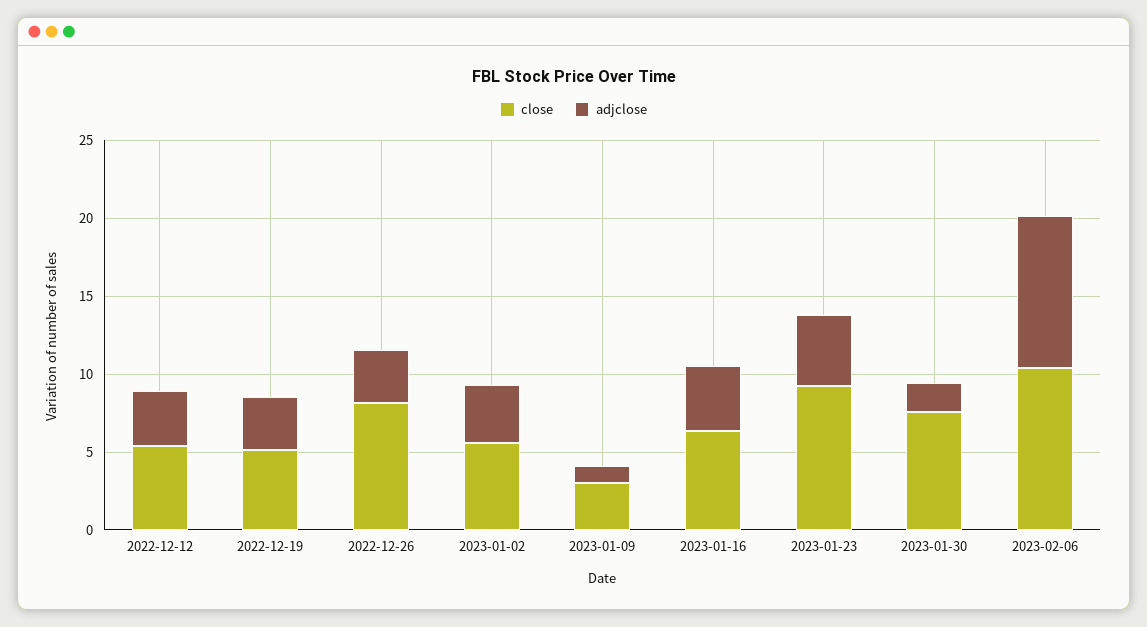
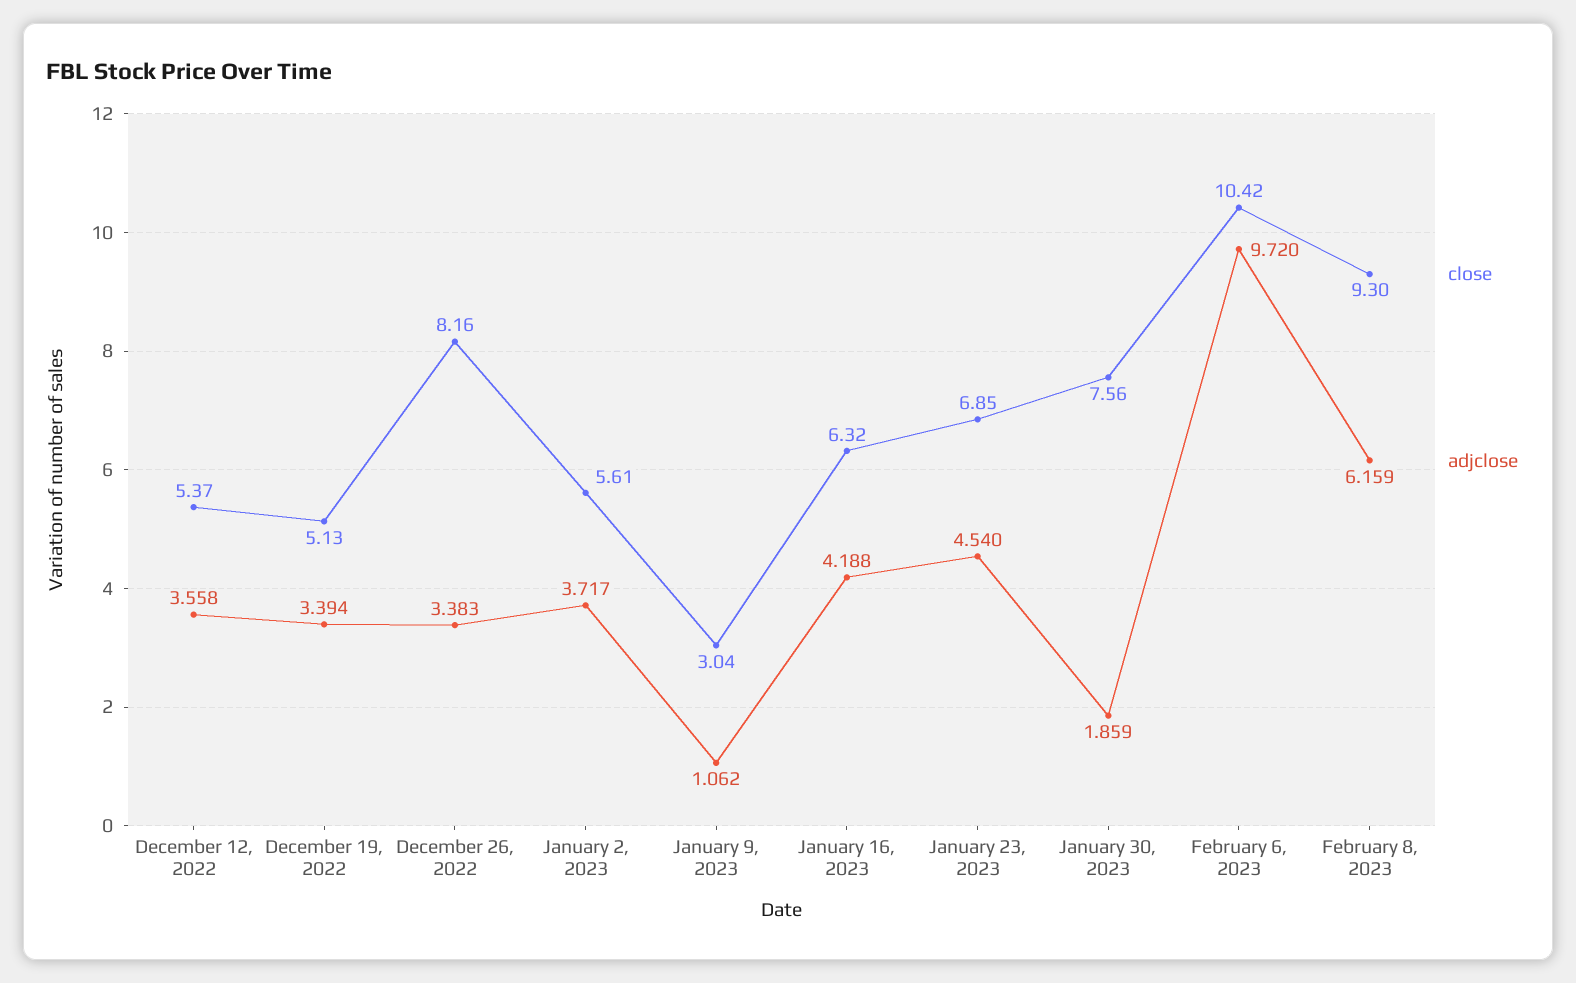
close, 2023-01-23: 9 -> 6.85
close, February 8, 2023: none -> 9.3
adjclose, February 8, 2023: none -> 6.159

